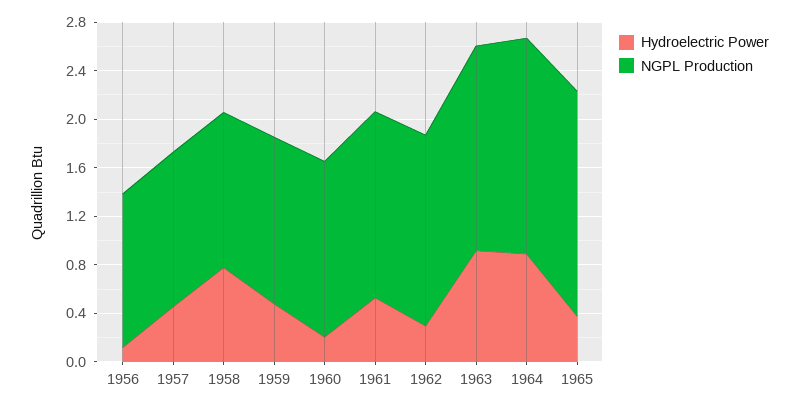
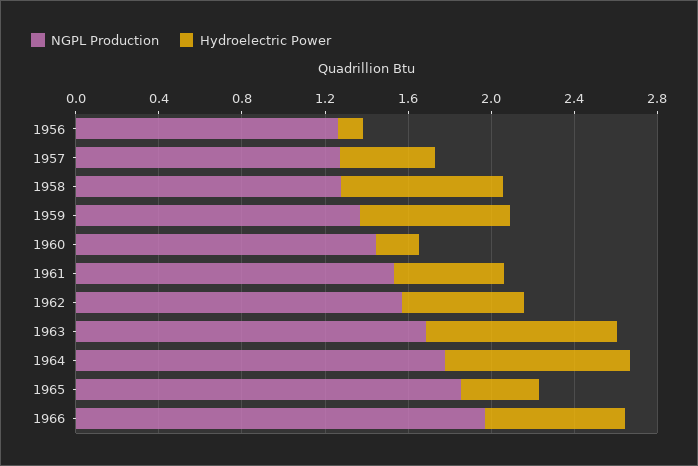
Hydroelectric Power, 1959: 0.5 -> 0.7
Hydroelectric Power, 1962: 0.3 -> 0.6
NGPL Production, 1966: none -> 2
Hydroelectric Power, 1966: none -> 0.7

